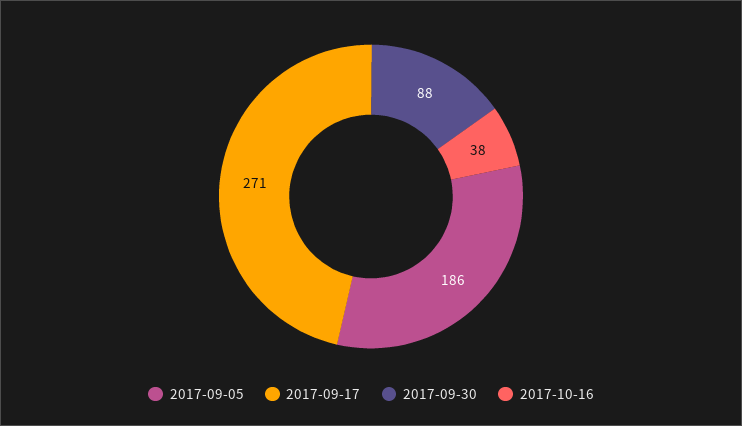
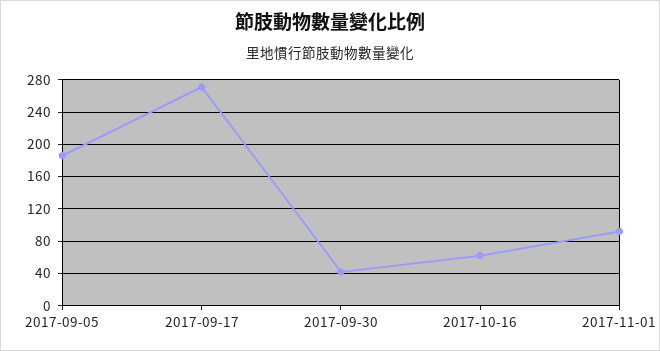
2017-09-30: 88 -> 40
2017-10-16: 38 -> 60
2017-11-01: none -> 90

